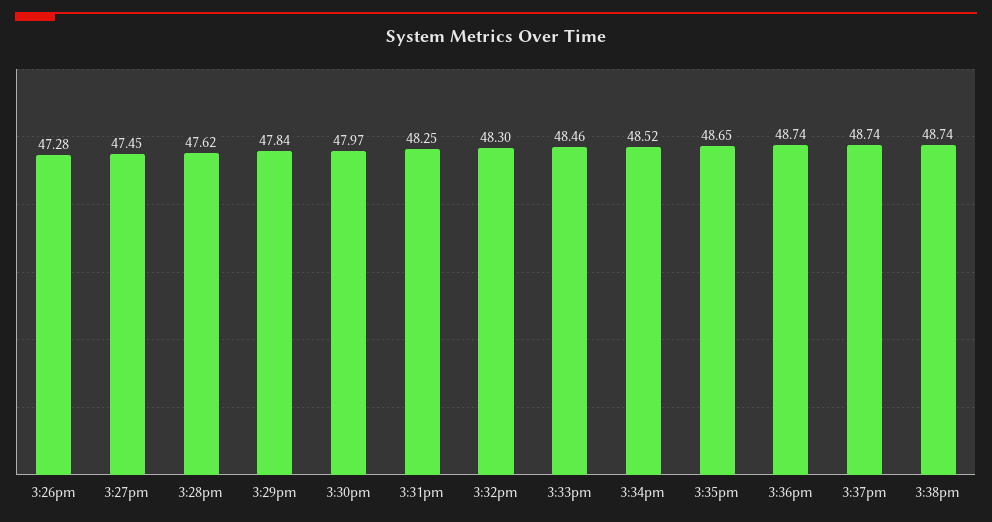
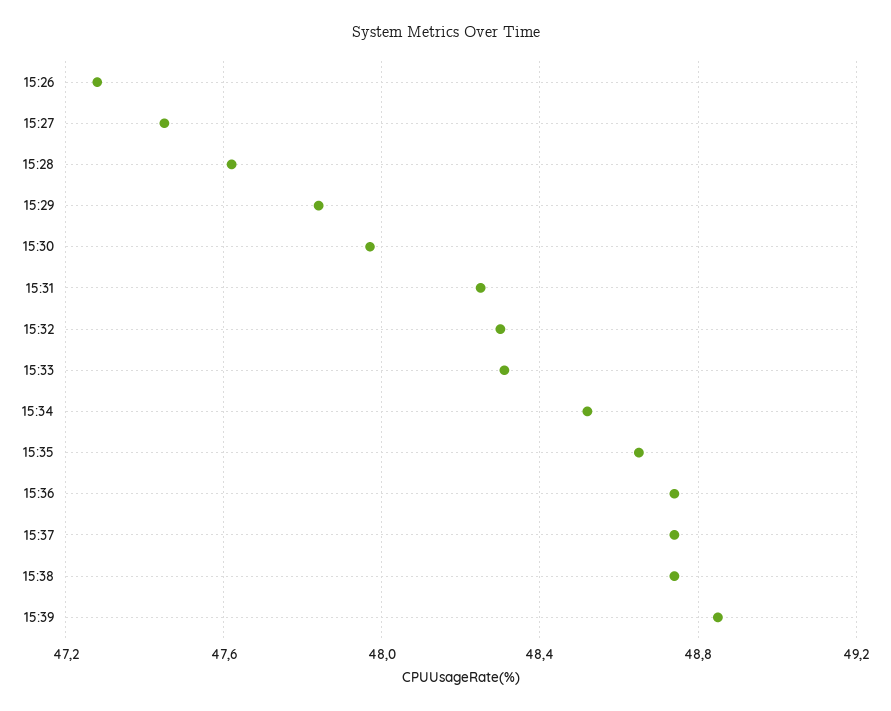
3:33pm: 48.46 -> 48.3
15:39: none -> 48.85

